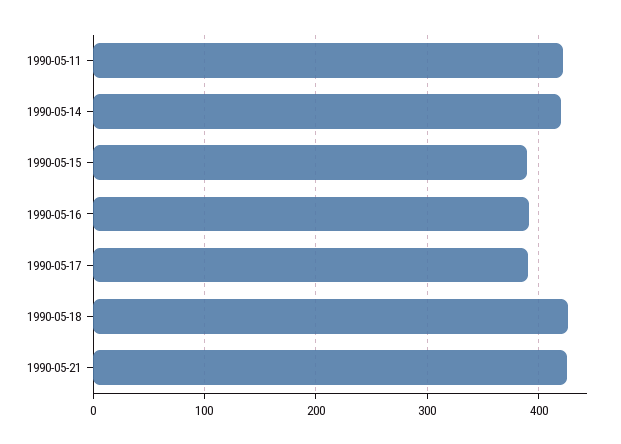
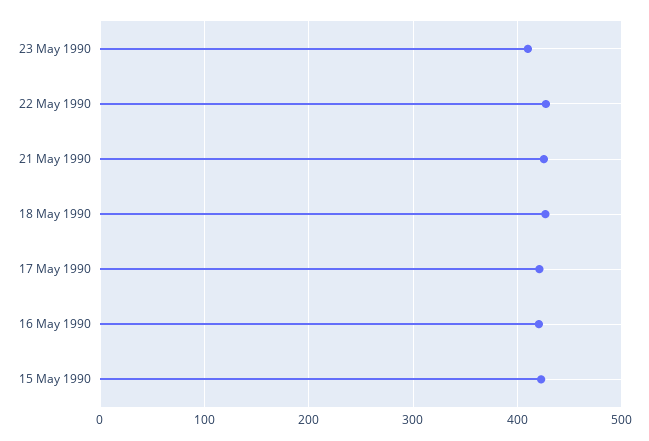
1990-05-11: 420 -> none
1990-05-14: 420 -> none
1990-05-15: 390 -> 420
1990-05-16: 390 -> 420
1990-05-17: 390 -> 420
23 May 1990: none -> 410
22 May 1990: none -> 430

